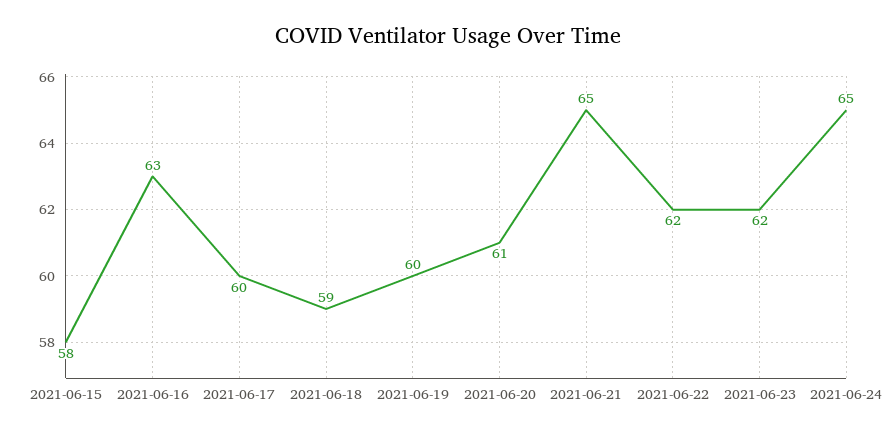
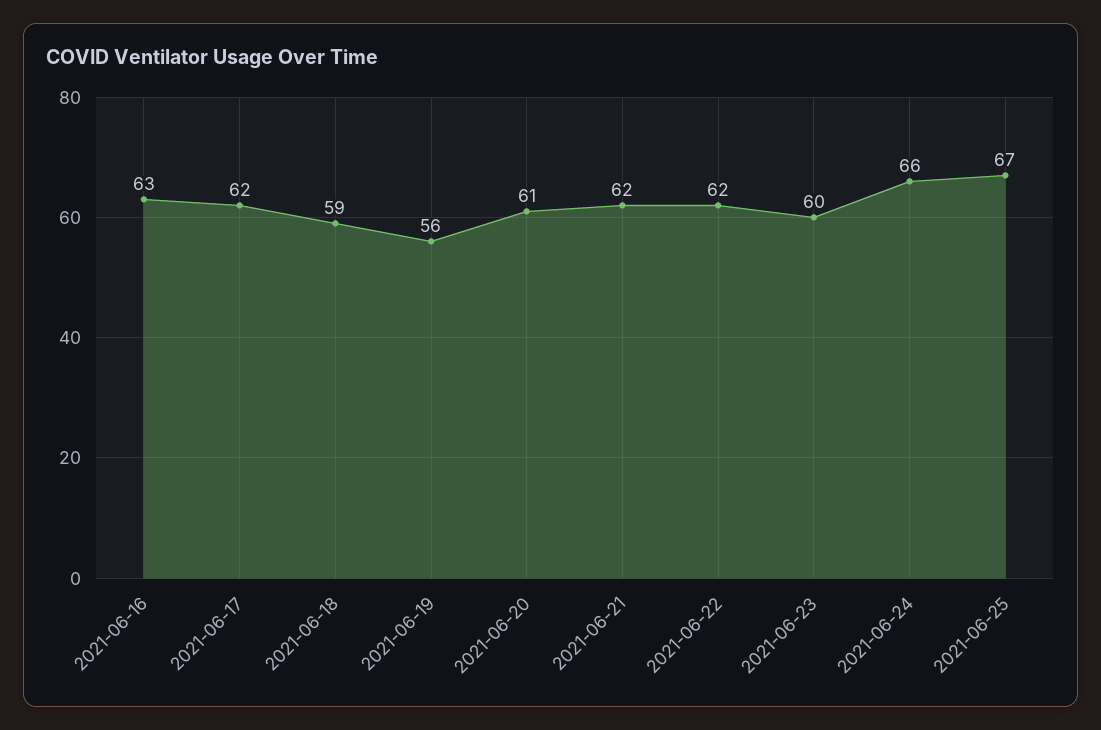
2021-06-15: 58 -> none
2021-06-17: 60 -> 62
2021-06-19: 60 -> 56
2021-06-21: 65 -> 62
2021-06-23: 62 -> 60
2021-06-24: 65 -> 66
2021-06-25: none -> 67

